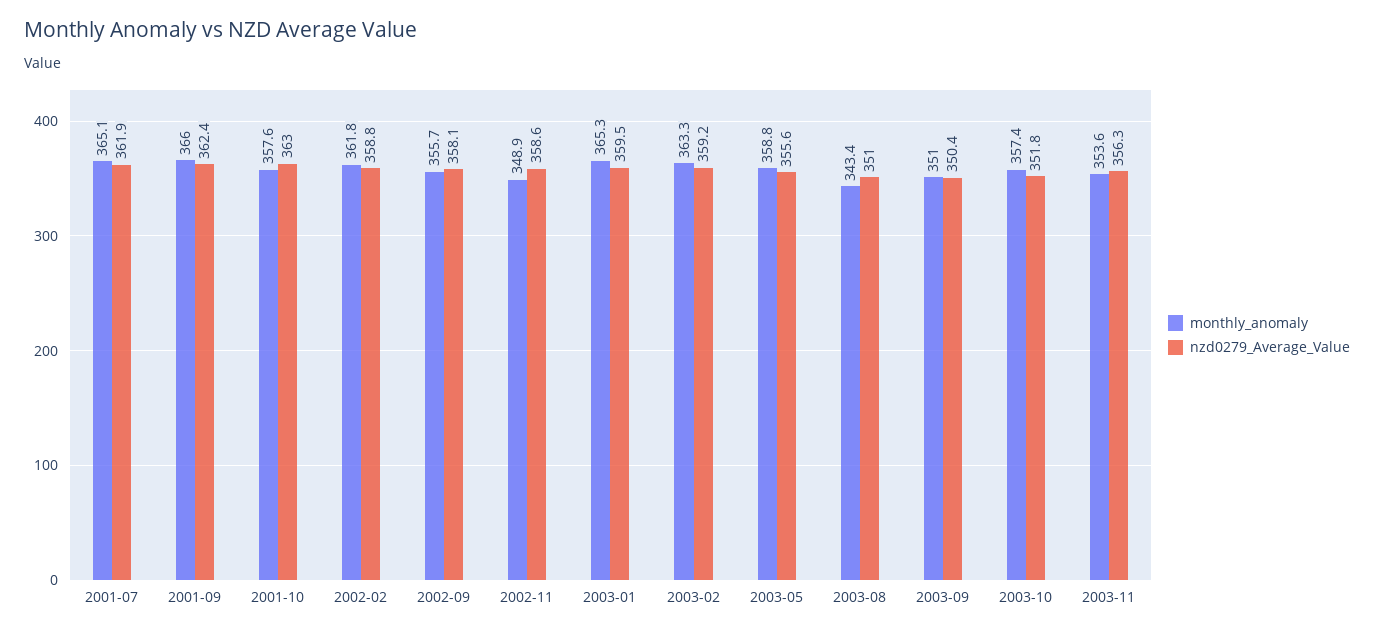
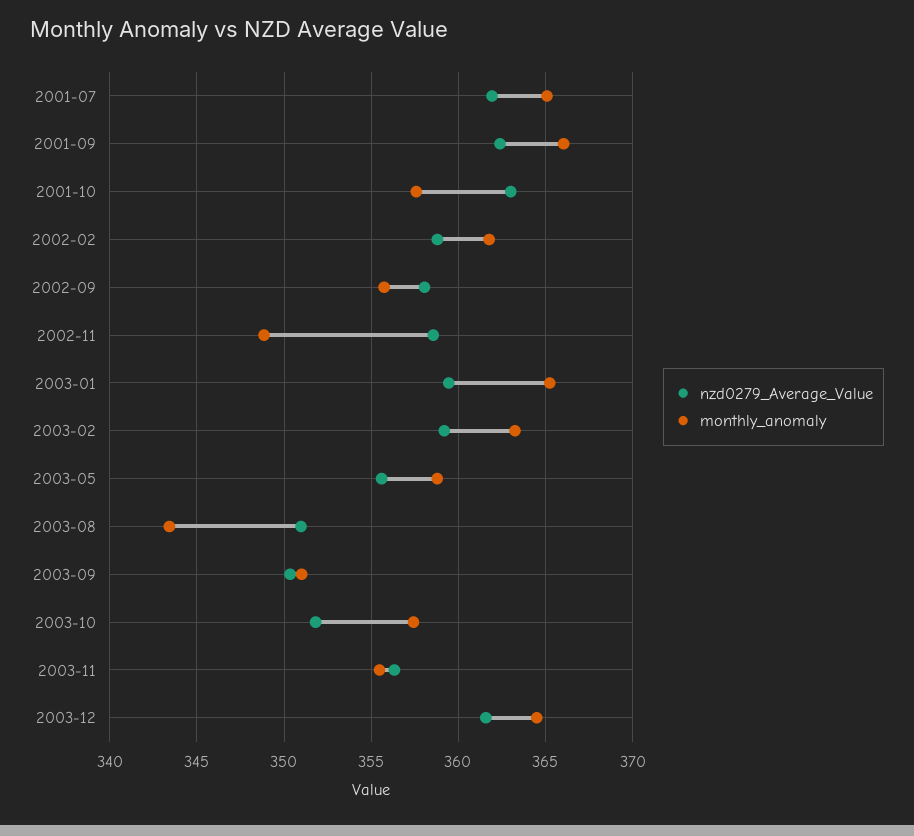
monthly_anomaly, 2003-11: 353.6 -> 355.5
nzd0279_Average_Value, 2003-12: none -> 361.5
monthly_anomaly, 2003-12: none -> 364.5

